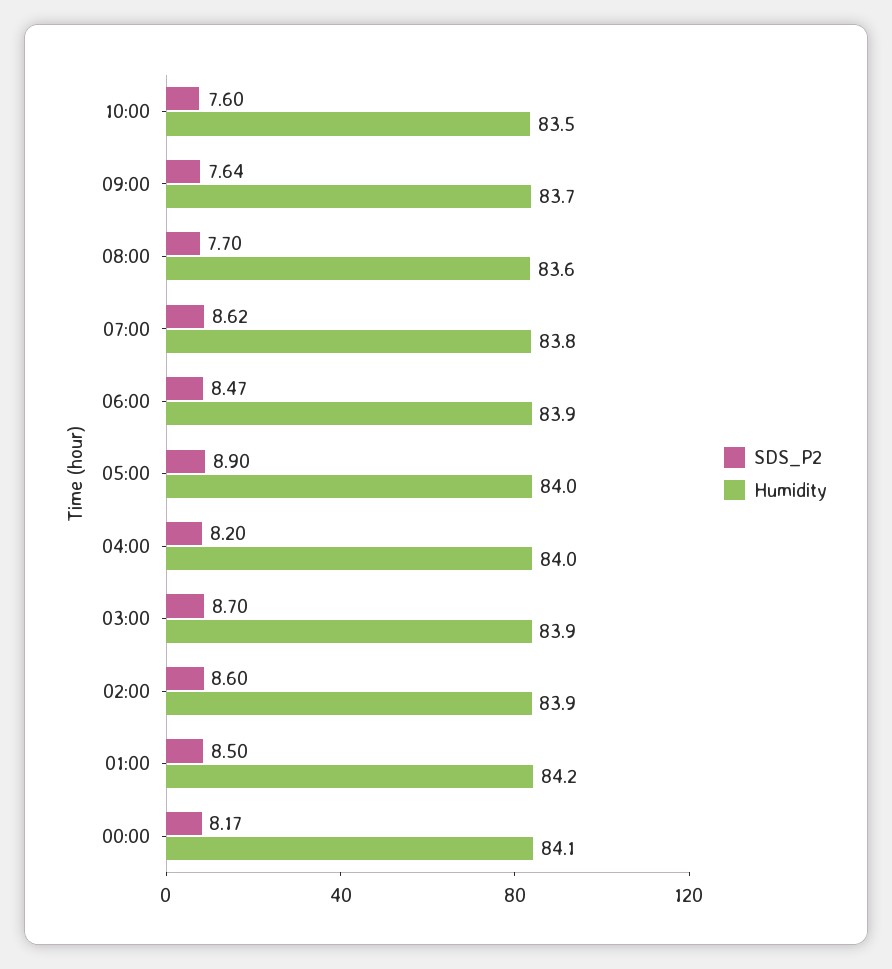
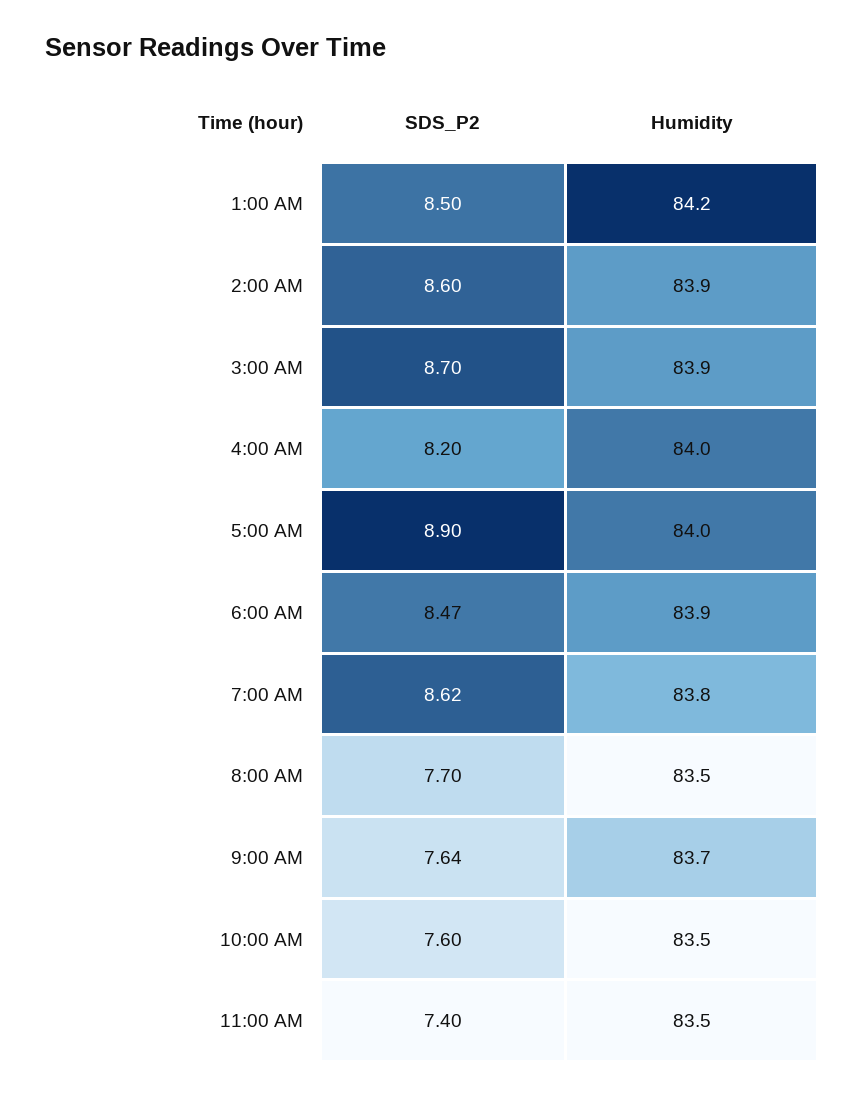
Humidity, 08:00: 83.6 -> 83.5
SDS_P2, 00:00: 8.17 -> none
Humidity, 00:00: 84.1 -> none
SDS_P2, 11:00 AM: none -> 7.4
Humidity, 11:00 AM: none -> 83.5

